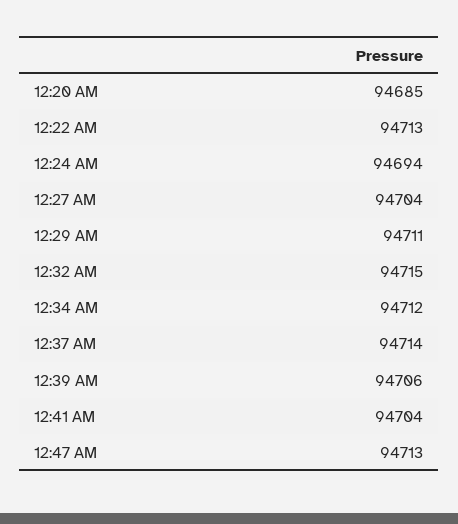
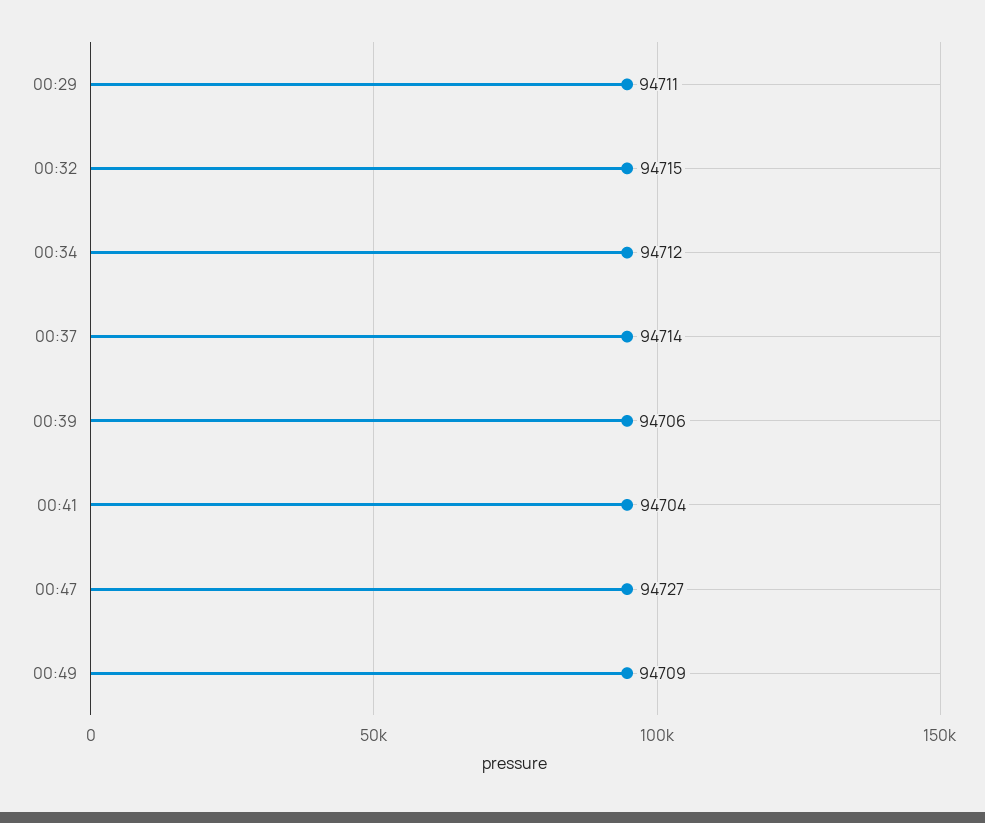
12:20 AM: 94685 -> none
12:22 AM: 94713 -> none
12:24 AM: 94694 -> none
12:27 AM: 94704 -> none
12:47 AM: 94713 -> 94727
00:49: none -> 94709

